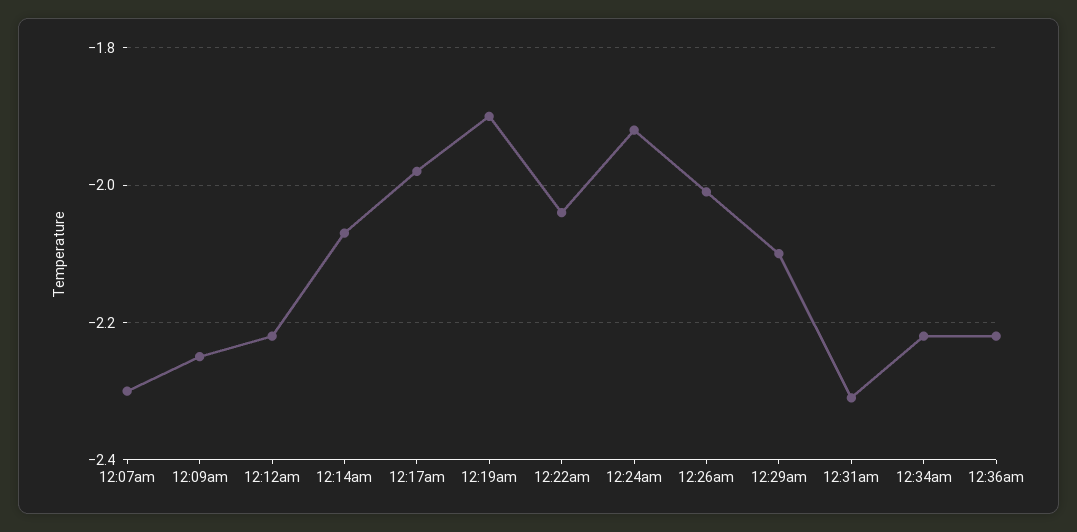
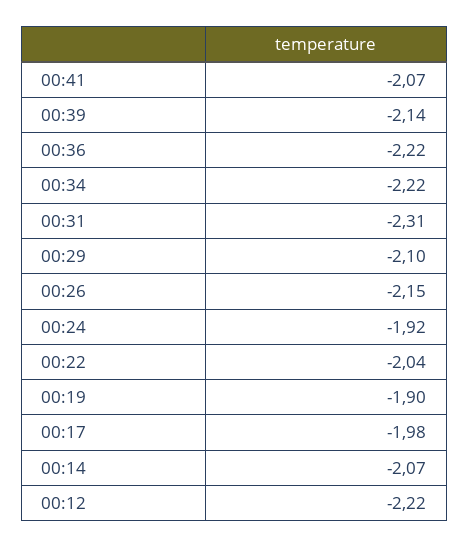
12:07am: -2.3 -> none
12:09am: -2.25 -> none
12:26am: -2 -> -2.15
00:41: none -> -2.07
00:39: none -> -2.14

